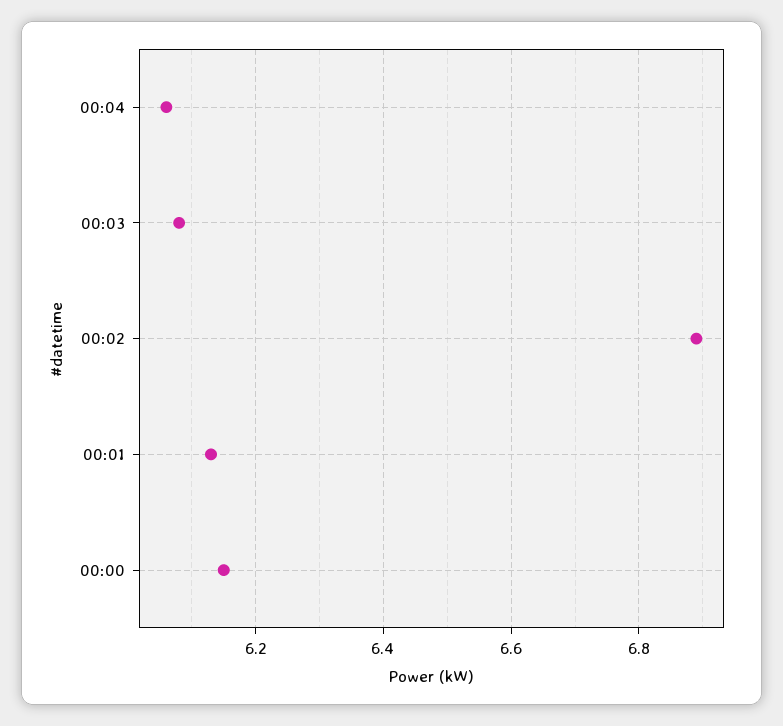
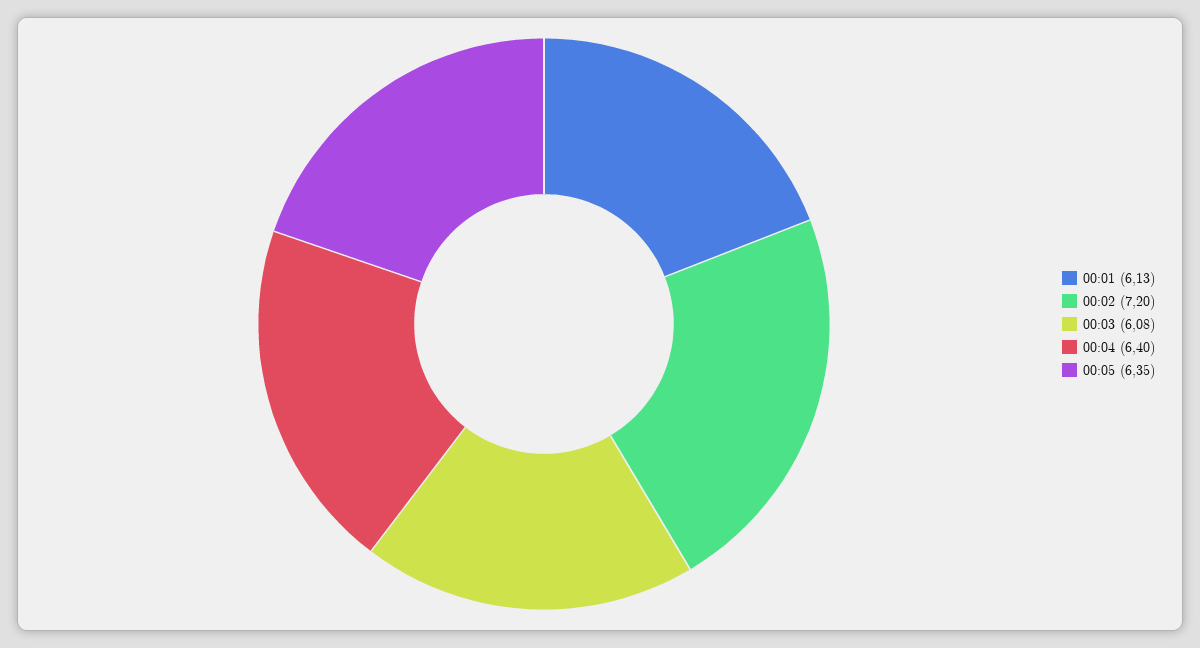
00:04: 6.05 -> 6.4
00:02: 6.9 -> 7.2
00:00: 6.15 -> none
00:05: none -> 6.35

